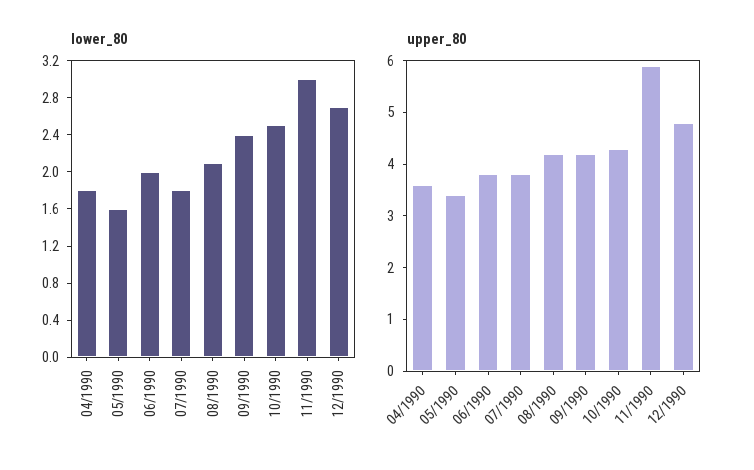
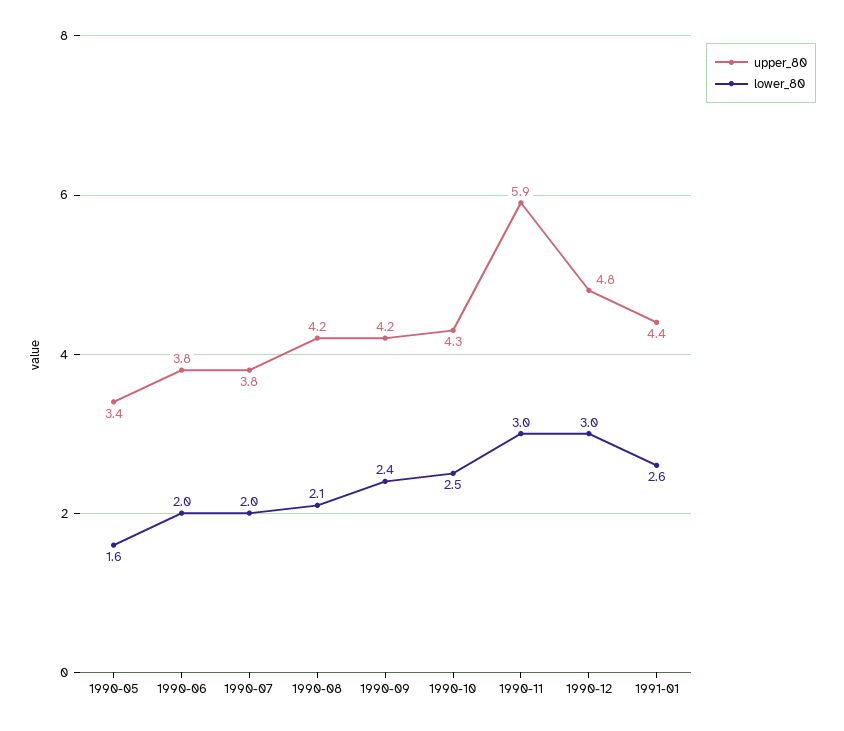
lower_80, 04/1990: 1.8 -> none
lower_80, 07/1990: 1.8 -> 2
lower_80, 12/1990: 2.7 -> 3
upper_80, 04/1990: 3.5 -> none
upper_80, 1991-01: none -> 4.4
lower_80, 1991-01: none -> 2.6

